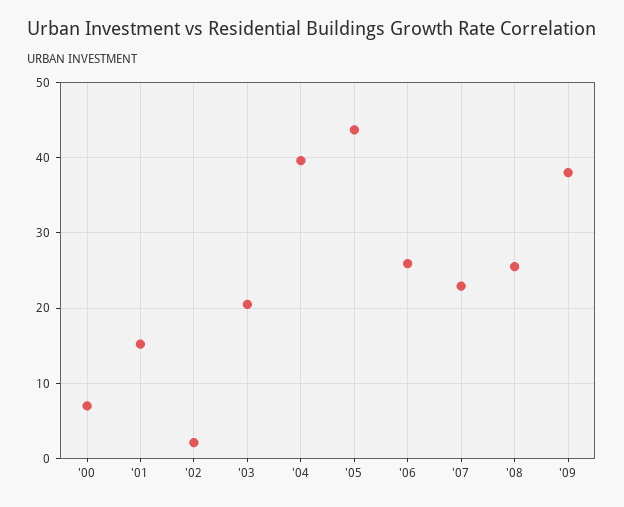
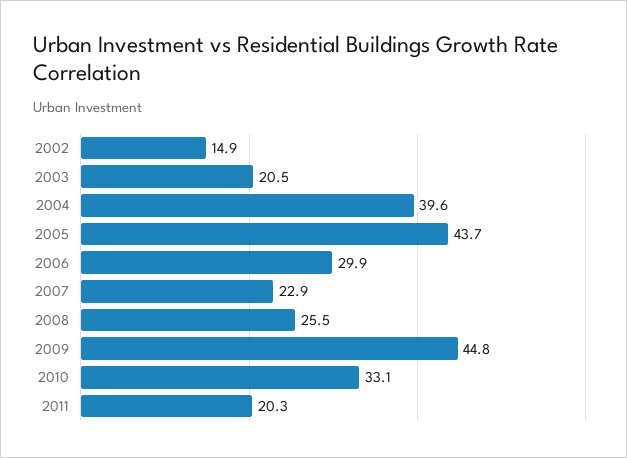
'00: 7 -> none
'01: 15 -> none
'02: 2 -> 14.9
'06: 26 -> 29.9
'09: 38 -> 44.8
2010: none -> 33.1
2011: none -> 20.3

